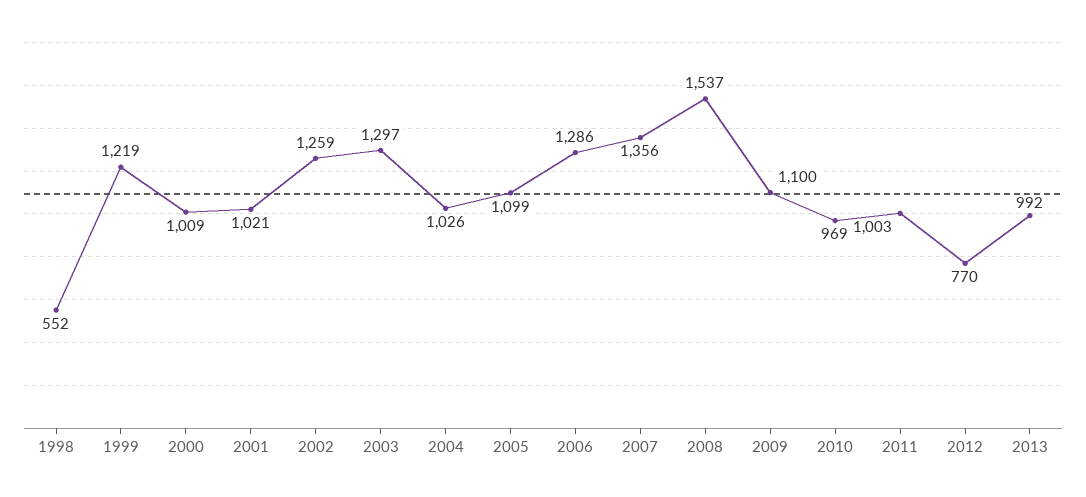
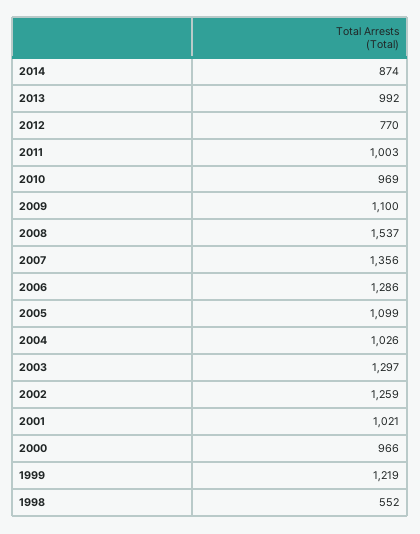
2000: 1009 -> 966
2014: none -> 874

